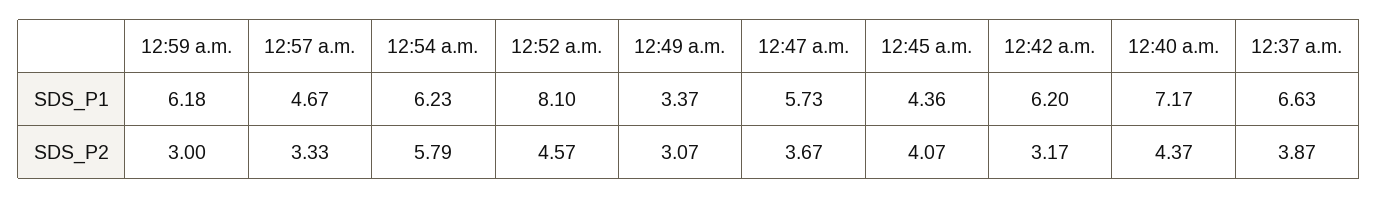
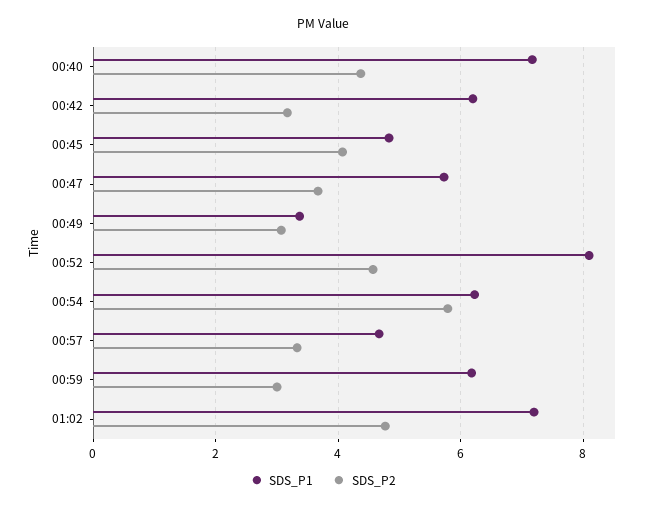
SDS_P1, 12:45 a.m.: 4.36 -> 4.8
SDS_P1, 12:37 a.m.: 6.63 -> none
SDS_P2, 12:37 a.m.: 3.87 -> none
SDS_P1, 01:02: none -> 7.2
SDS_P2, 01:02: none -> 4.8

